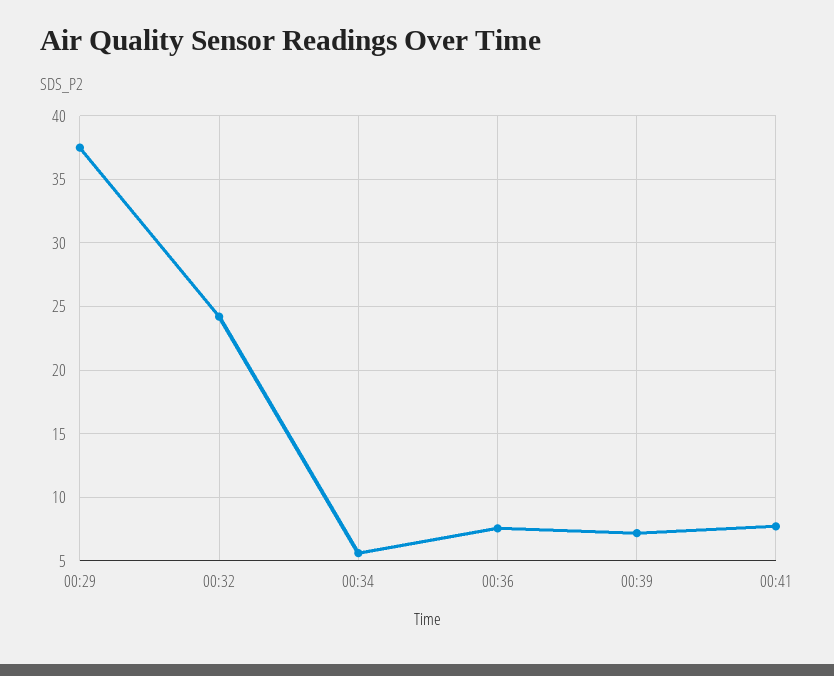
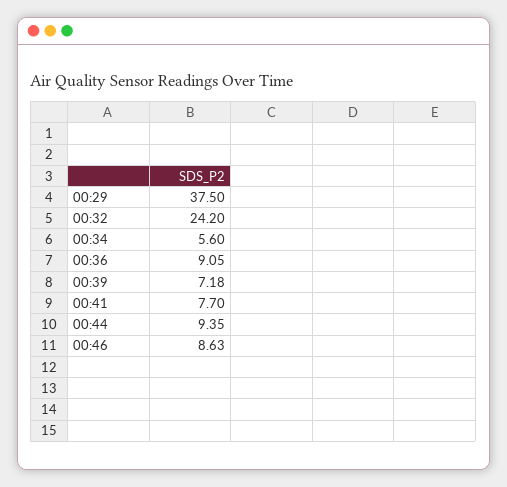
00:36: 7.5 -> 9.05
00:44: none -> 9.35
00:46: none -> 8.63

